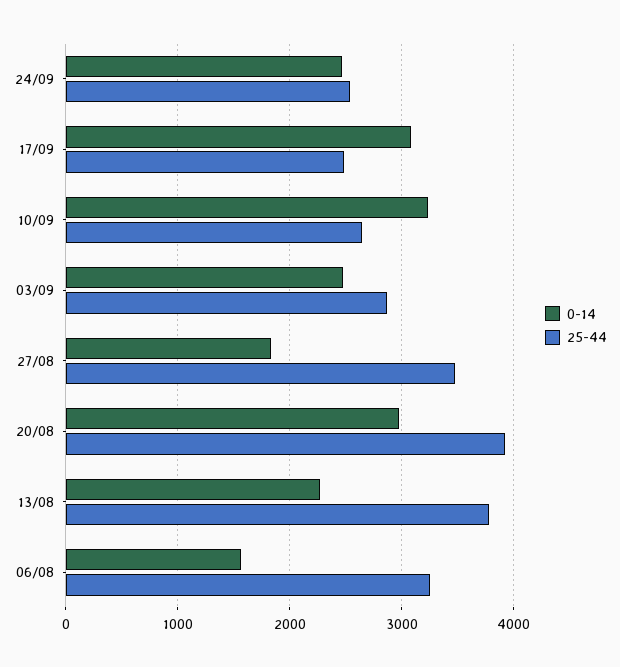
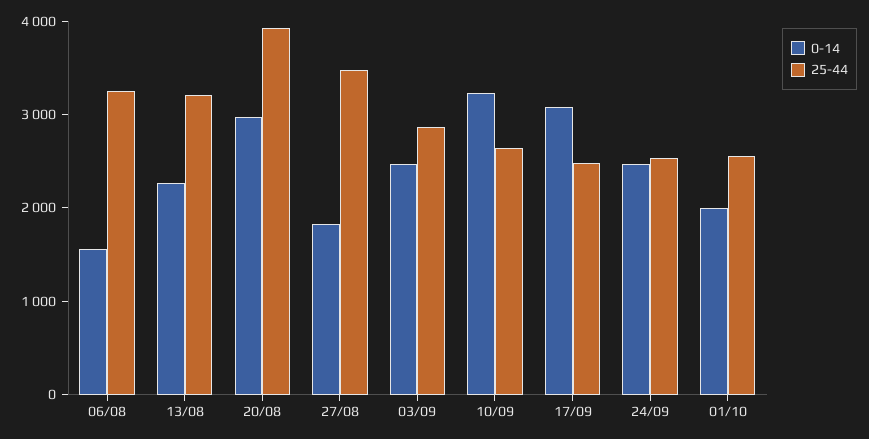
25-44, 13/08: 3800 -> 3200
0-14, 01/10: none -> 2000
25-44, 01/10: none -> 2600

